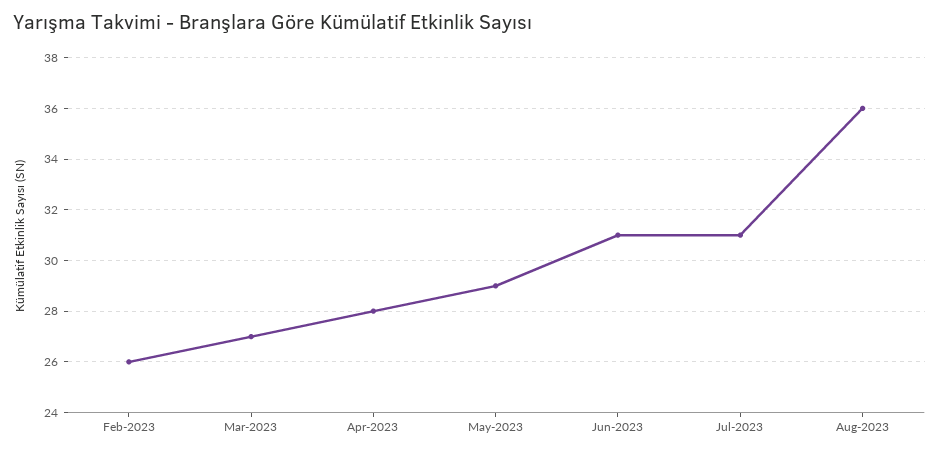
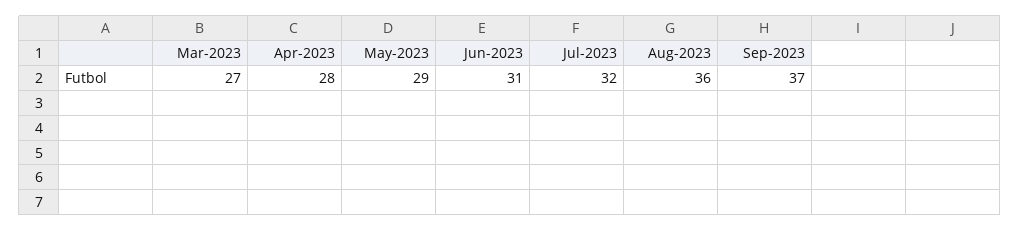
Feb-2023: 26 -> none
Jul-2023: 31 -> 32
Sep-2023: none -> 37

